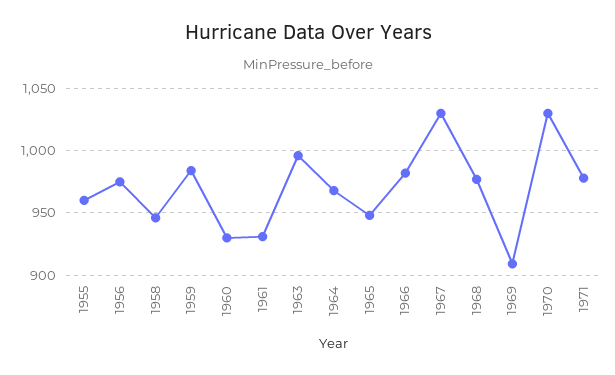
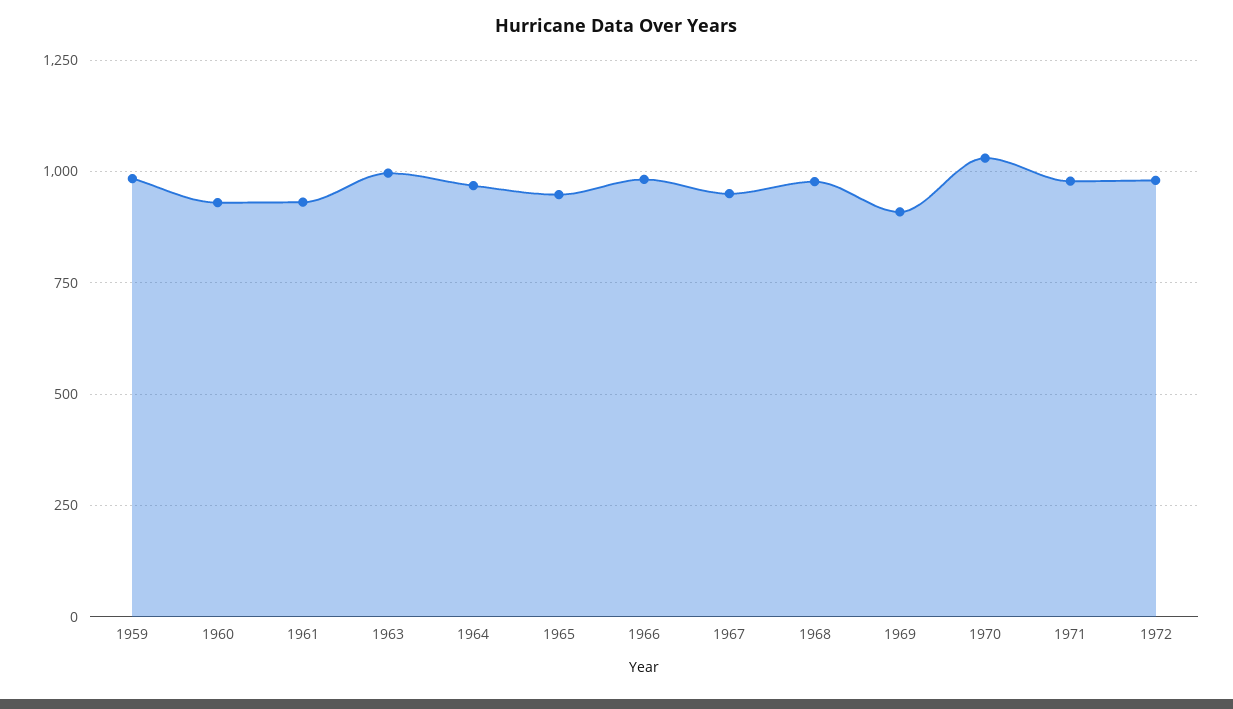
1955: 960 -> none
1956: 975 -> none
1958: 945 -> none
1967: 1030 -> 950
1972: none -> 975

